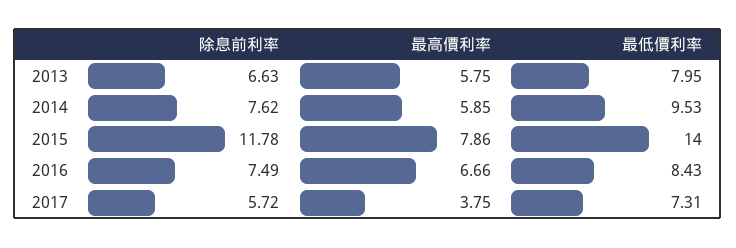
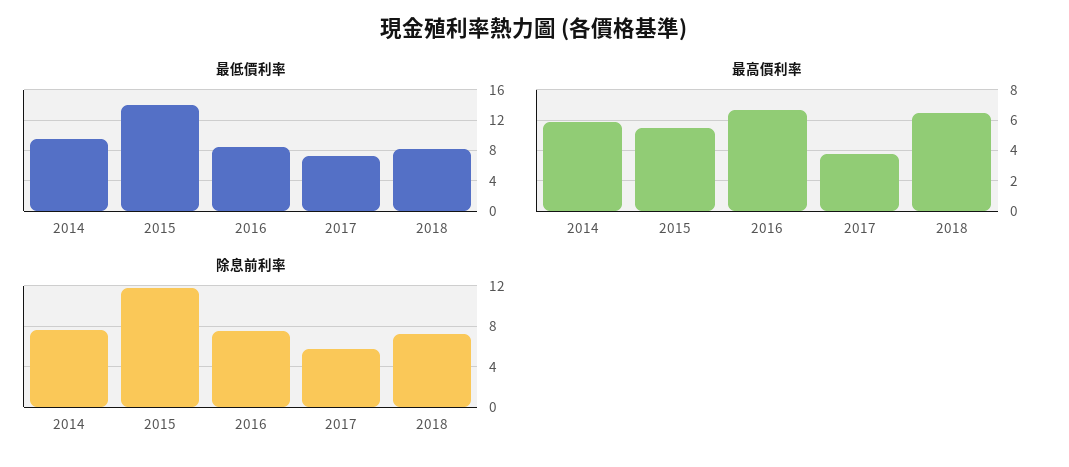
除息前利率, 2013: 6.63 -> none
最高價利率, 2013: 5.75 -> none
最低價利率, 2013: 7.95 -> none
最高價利率, 2015: 7.86 -> 5.5
最低價利率, 2018: none -> 8
最高價利率, 2018: none -> 6.5
除息前利率, 2018: none -> 7

